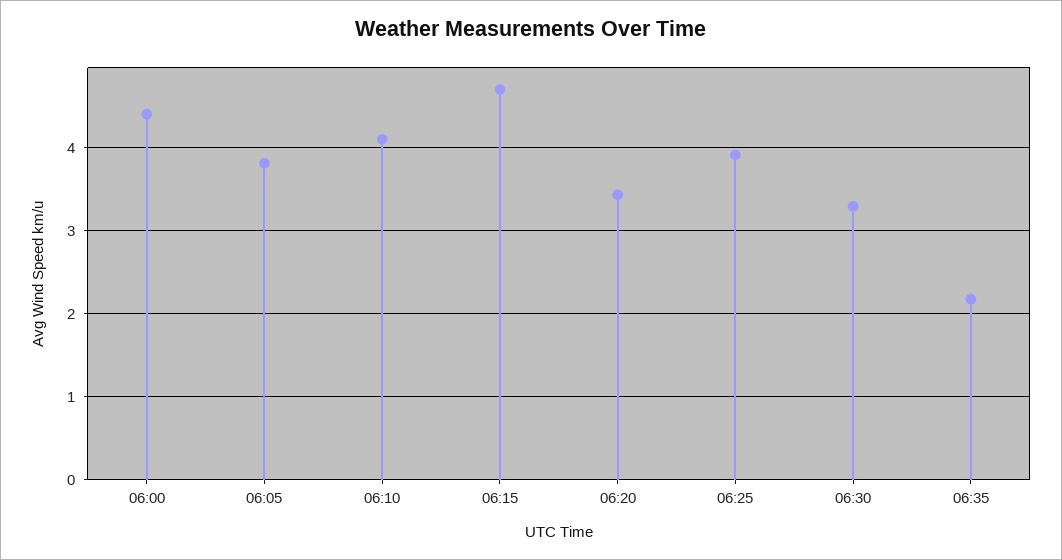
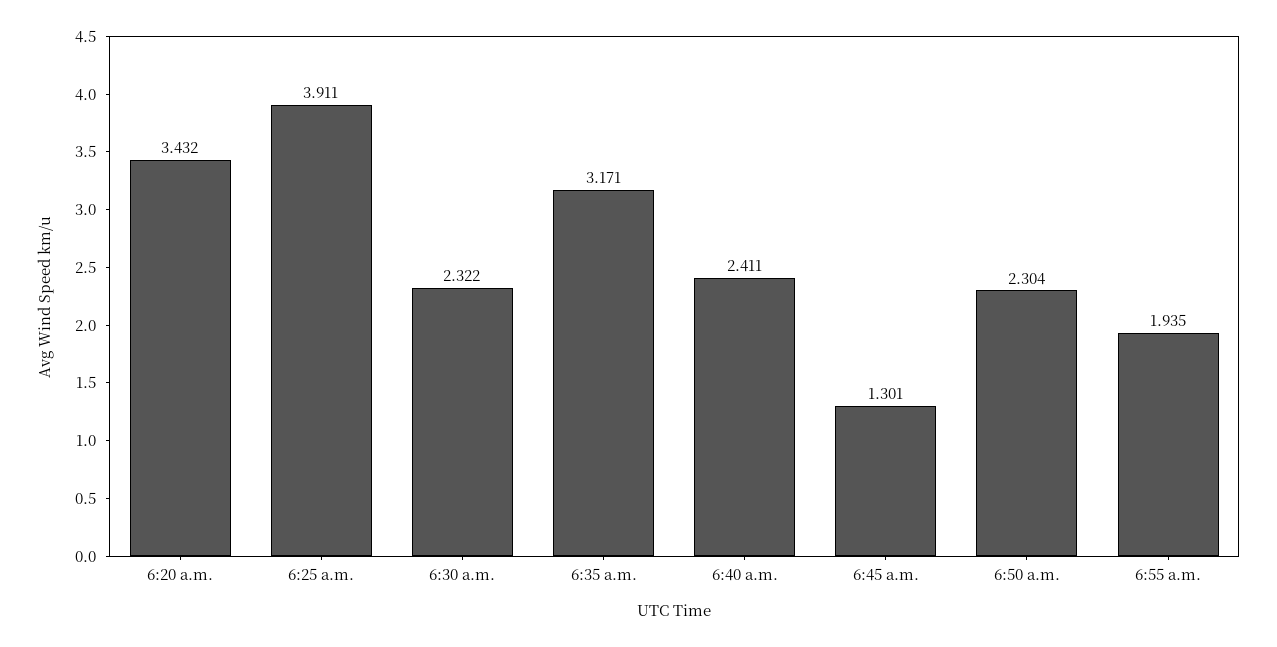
06:00: 4.4 -> none
06:05: 3.8 -> none
06:10: 4.1 -> none
06:15: 4.7 -> none
06:30: 3.3 -> 2.322
06:35: 2.2 -> 3.171
6:40 a.m.: none -> 2.411
6:45 a.m.: none -> 1.301
6:50 a.m.: none -> 2.304
6:55 a.m.: none -> 1.935

